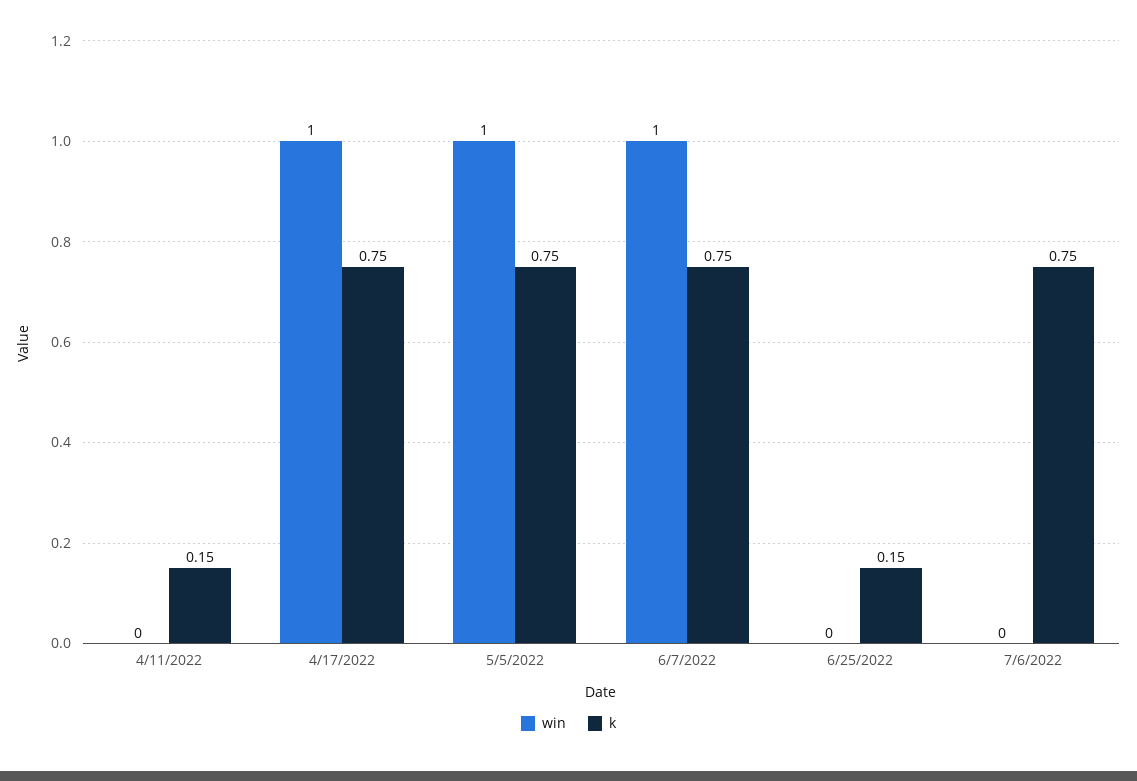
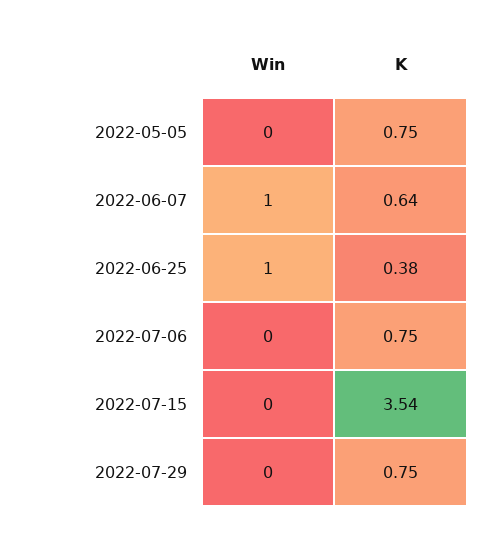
win, 4/11/2022: 0 -> none
k, 4/11/2022: 0.15 -> none
win, 4/17/2022: 1 -> none
k, 4/17/2022: 0.75 -> none
win, 5/5/2022: 1 -> 0
k, 6/7/2022: 0.75 -> 0.64
win, 6/25/2022: 0 -> 1
k, 6/25/2022: 0.15 -> 0.38
win, 2022-07-15: none -> 0
k, 2022-07-15: none -> 3.54
win, 2022-07-29: none -> 0
k, 2022-07-29: none -> 0.75

